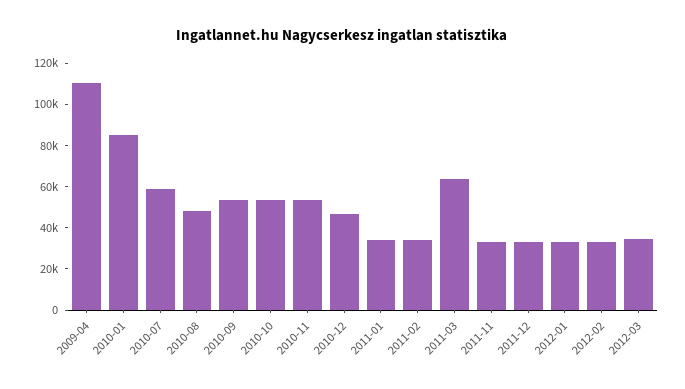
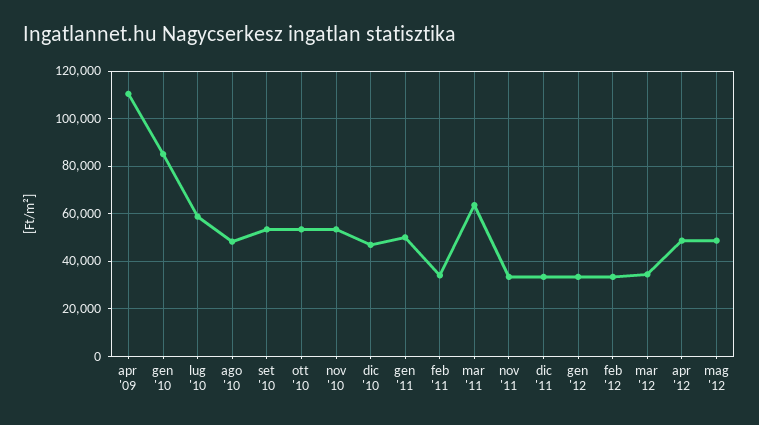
2011-01: 35000 -> 50000
apr '12: none -> 50000
mag '12: none -> 50000

